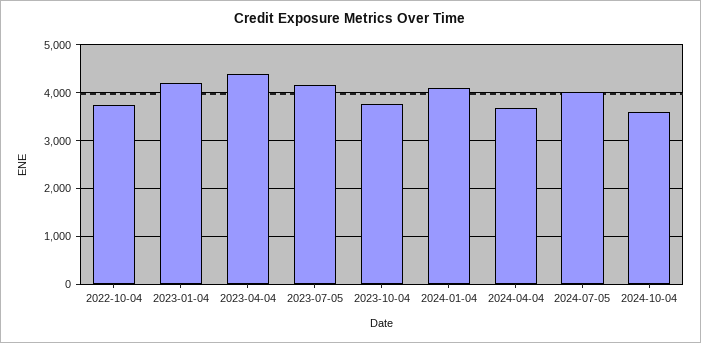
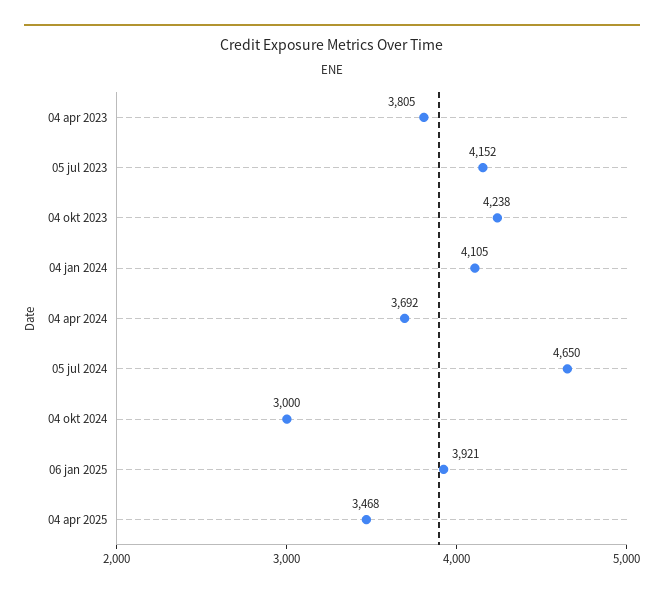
2022-10-04: 3800 -> none
2023-01-04: 4200 -> none
2023-04-04: 4400 -> 3805
2023-10-04: 3800 -> 4238
2024-07-05: 4000 -> 4650
2024-10-04: 3600 -> 3000
06 jan 2025: none -> 3921
04 apr 2025: none -> 3468

